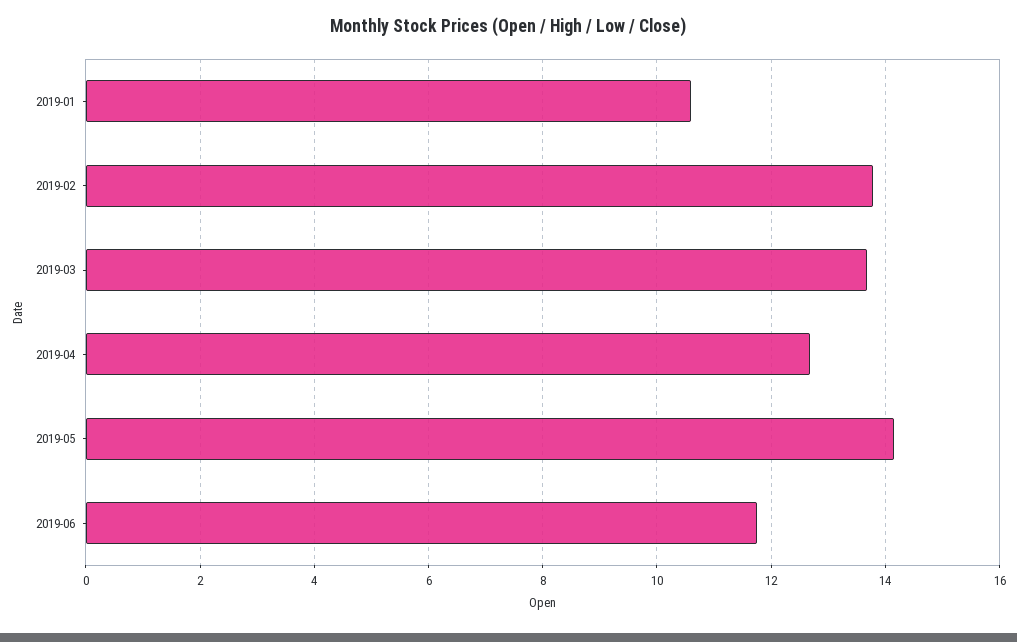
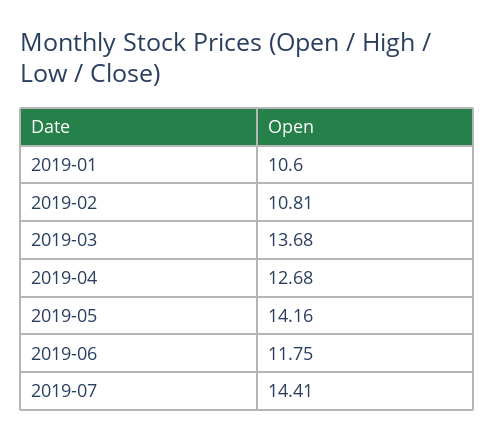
2019-02: 13.8 -> 10.81
2019-07: none -> 14.41

